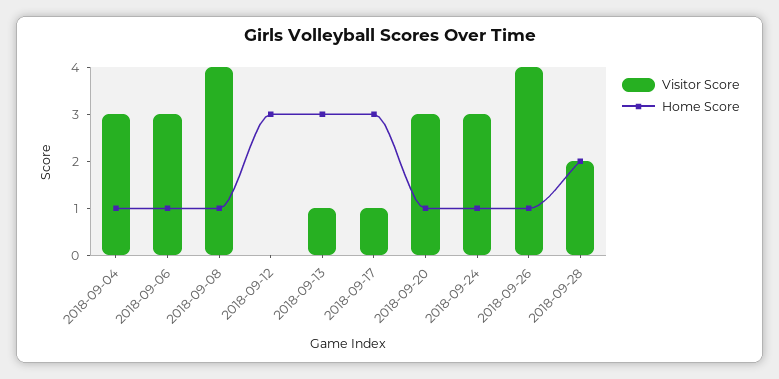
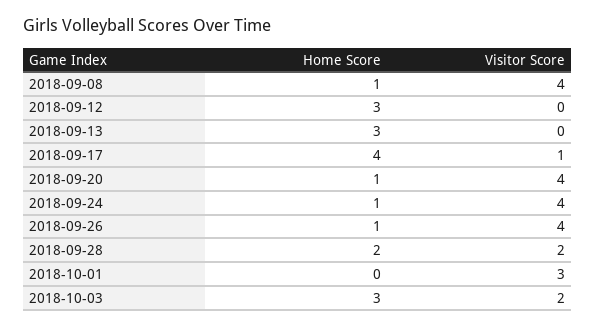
Visitor Score, 2018-09-04: 3 -> none
Home Score, 2018-09-04: 1 -> none
Visitor Score, 2018-09-06: 3 -> none
Home Score, 2018-09-06: 1 -> none
Visitor Score, 2018-09-13: 1 -> 0
Home Score, 2018-09-17: 3 -> 4
Visitor Score, 2018-09-20: 3 -> 4
Visitor Score, 2018-09-24: 3 -> 4
Home Score, 2018-10-01: none -> 0
Visitor Score, 2018-10-01: none -> 3
Home Score, 2018-10-03: none -> 3
Visitor Score, 2018-10-03: none -> 2

